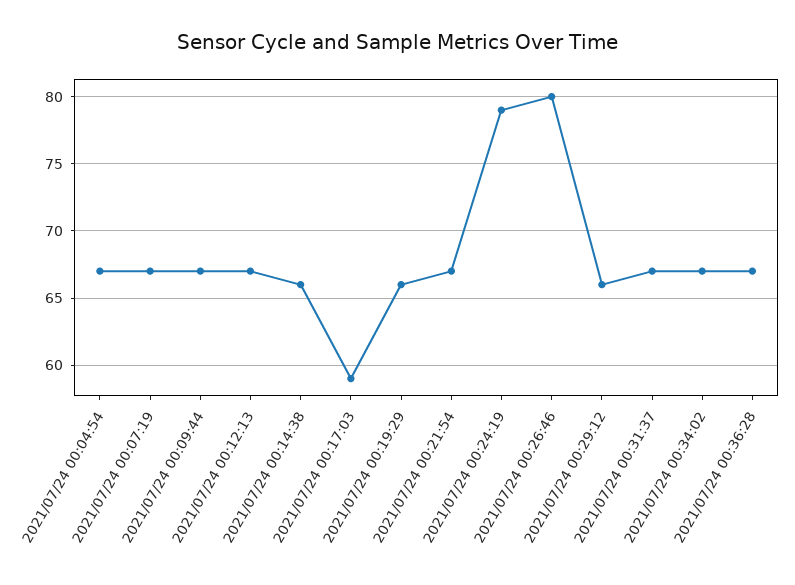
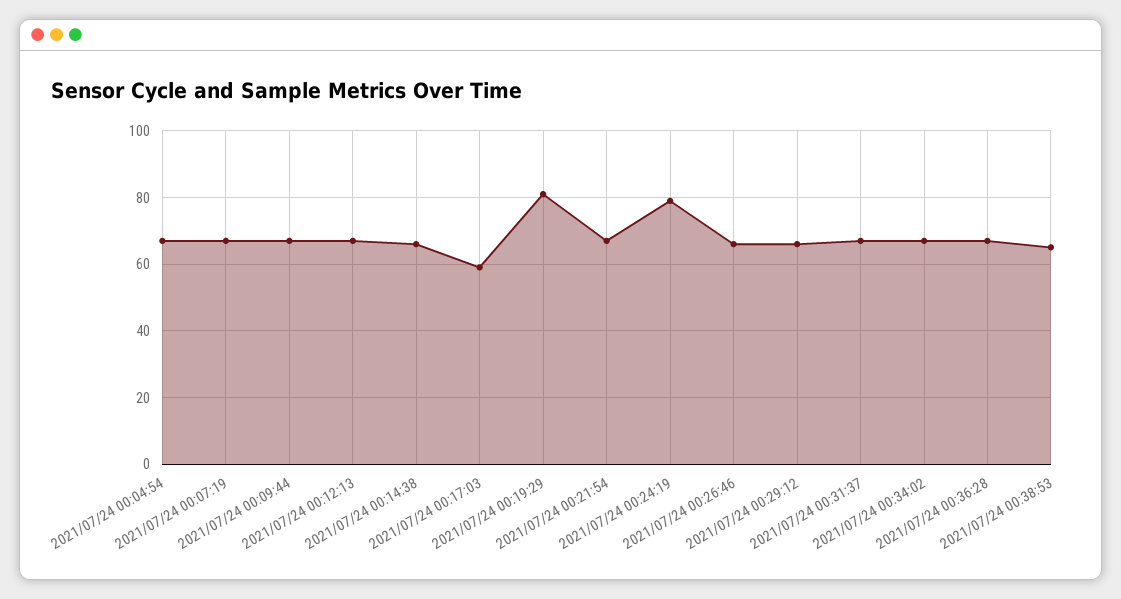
2021/07/24 00:19:29: 66 -> 80
2021/07/24 00:26:46: 80 -> 65
2021/07/24 00:38:53: none -> 65

